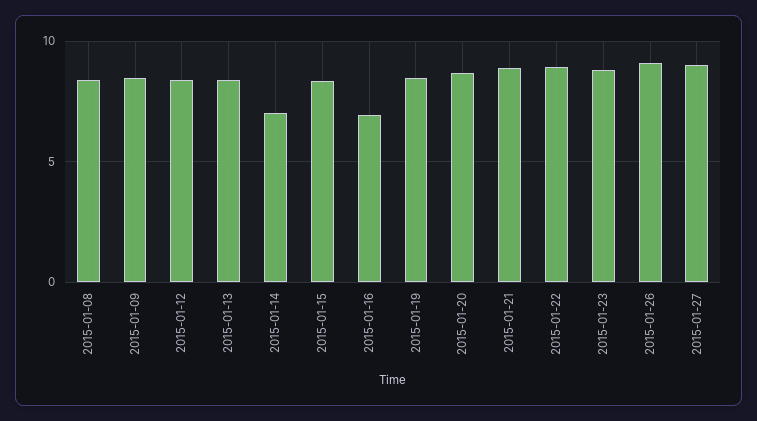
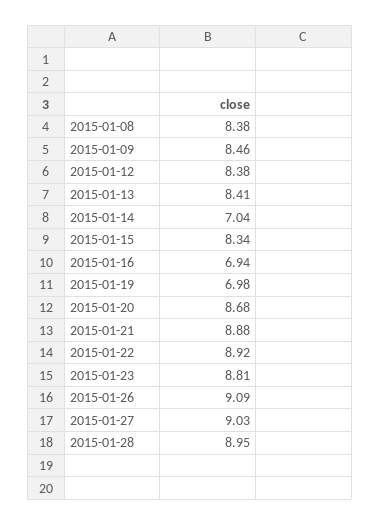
2015-01-19: 8.5 -> 6.98
2015-01-28: none -> 8.95

